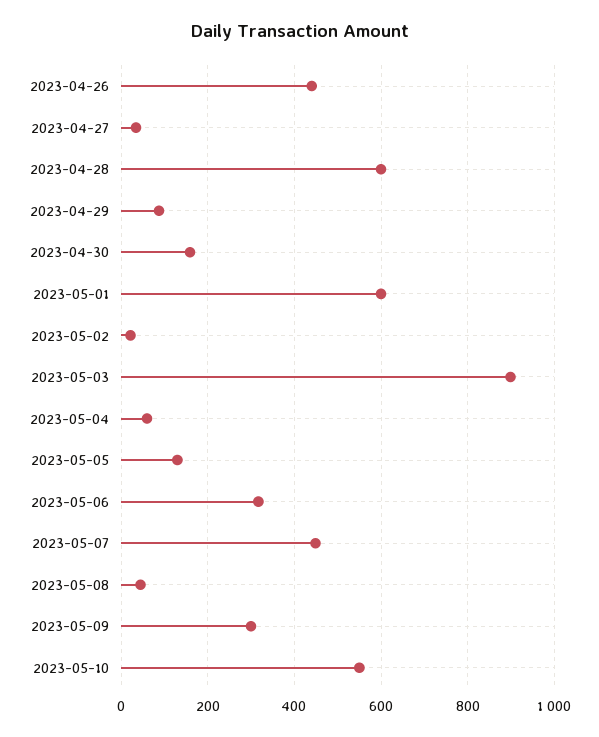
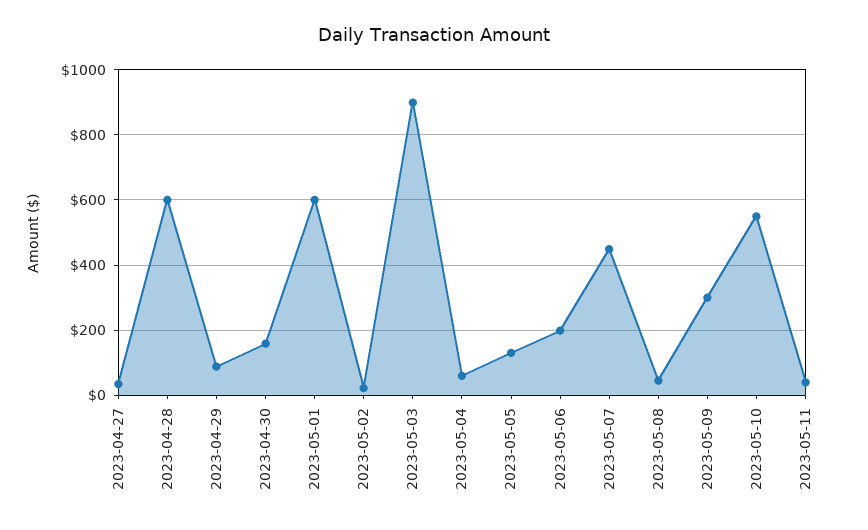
2023-04-26: 440 -> none
2023-05-06: 320 -> 200
2023-05-11: none -> 40

